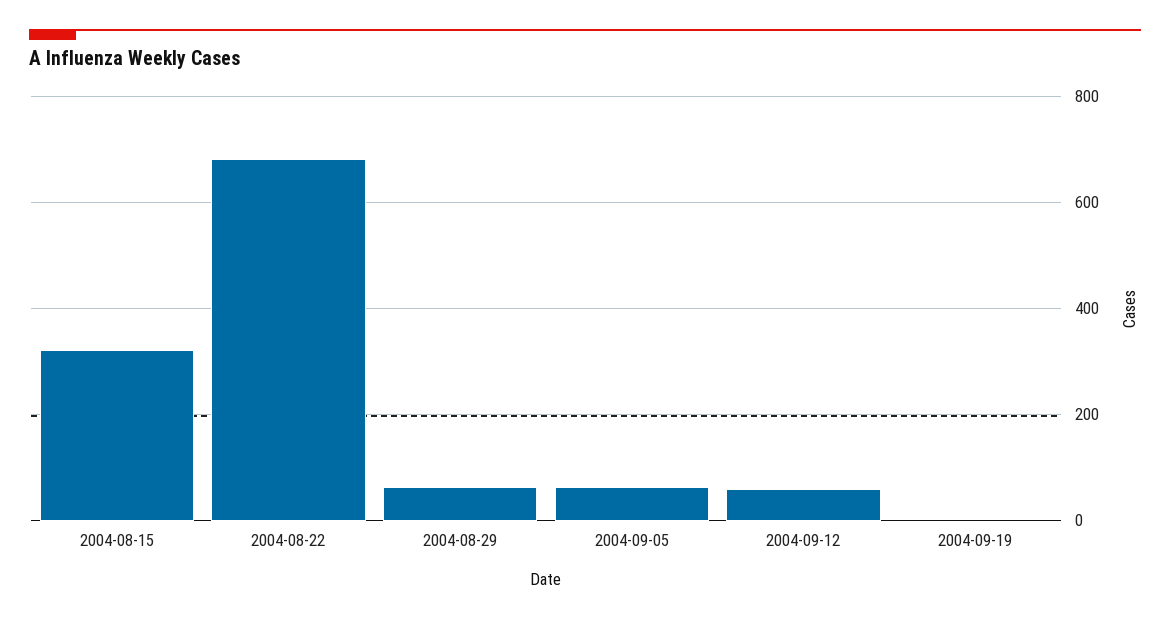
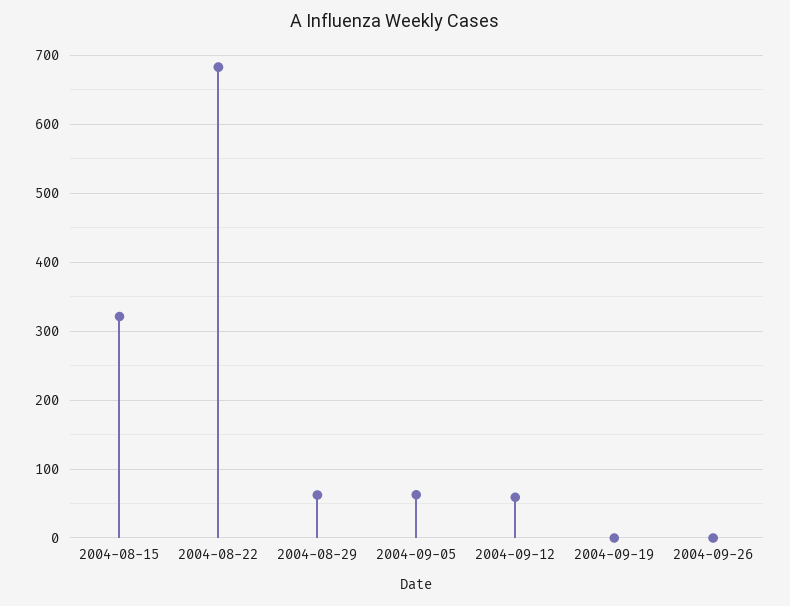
2004-09-26: none -> 0

